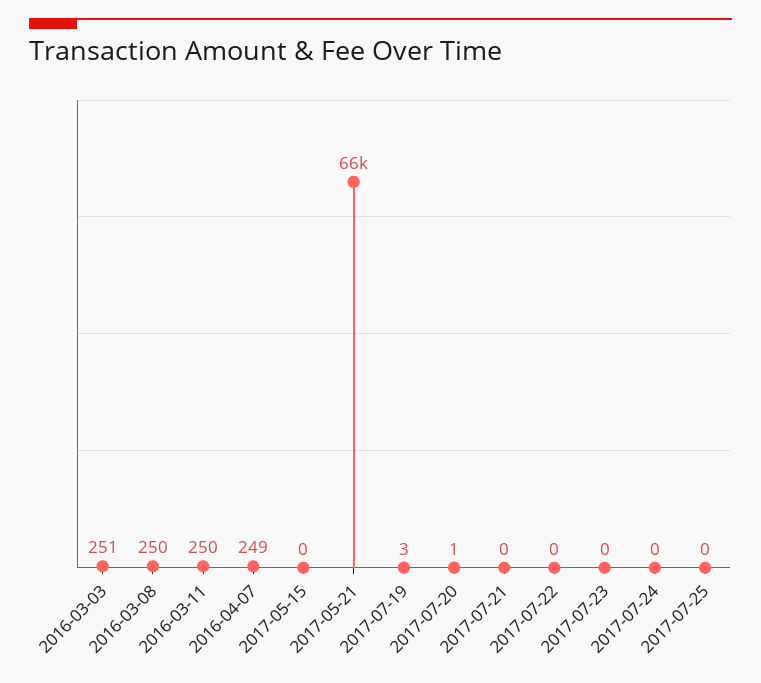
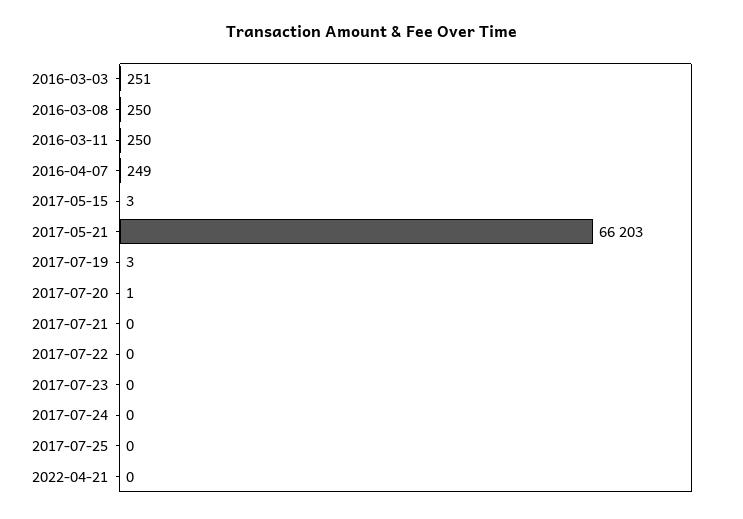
2017-05-15: 0 -> 3
2022-04-21: none -> 0

